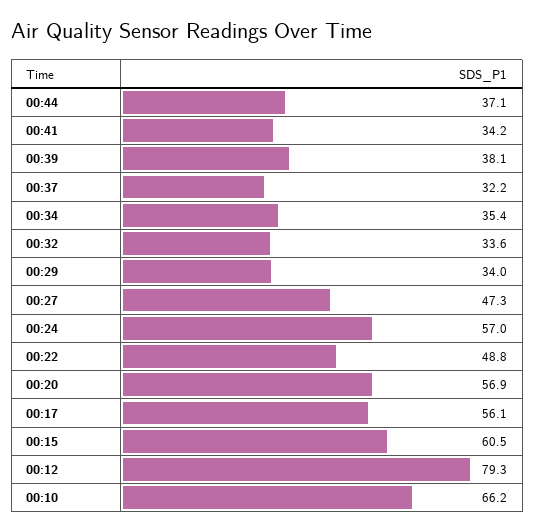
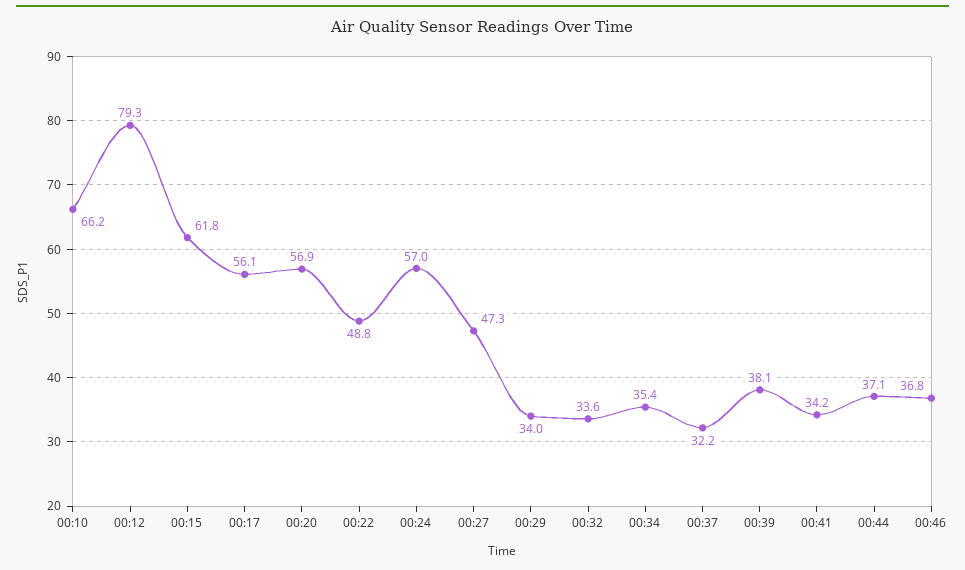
00:15: 60.5 -> 61.8
00:46: none -> 36.8

